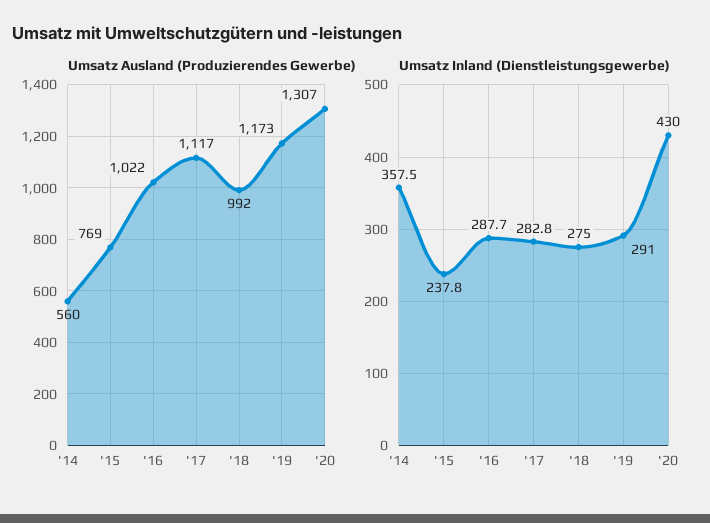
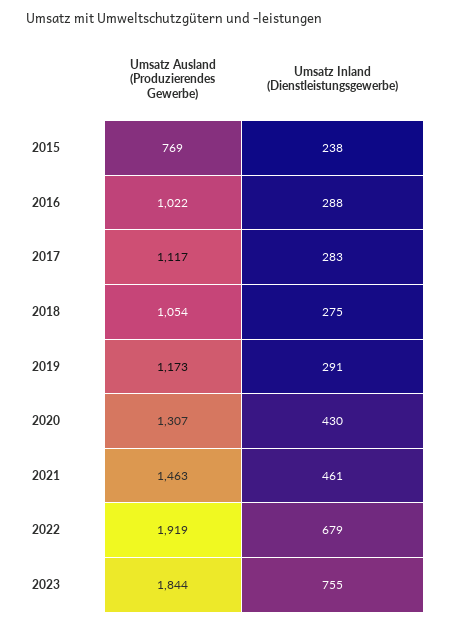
Umsatz Ausland (Produzierendes Gewerbe), '14: 560 -> none
Umsatz Ausland (Produzierendes Gewerbe), '18: 992 -> 1054
Umsatz Inland (Dienstleistungsgewerbe), '14: 357.5 -> none
Umsatz Ausland (Produzierendes Gewerbe), 2021: none -> 1463
Umsatz Inland (Dienstleistungsgewerbe), 2021: none -> 461
Umsatz Ausland (Produzierendes Gewerbe), 2022: none -> 1919
Umsatz Inland (Dienstleistungsgewerbe), 2022: none -> 679
Umsatz Ausland (Produzierendes Gewerbe), 2023: none -> 1844
Umsatz Inland (Dienstleistungsgewerbe), 2023: none -> 755

